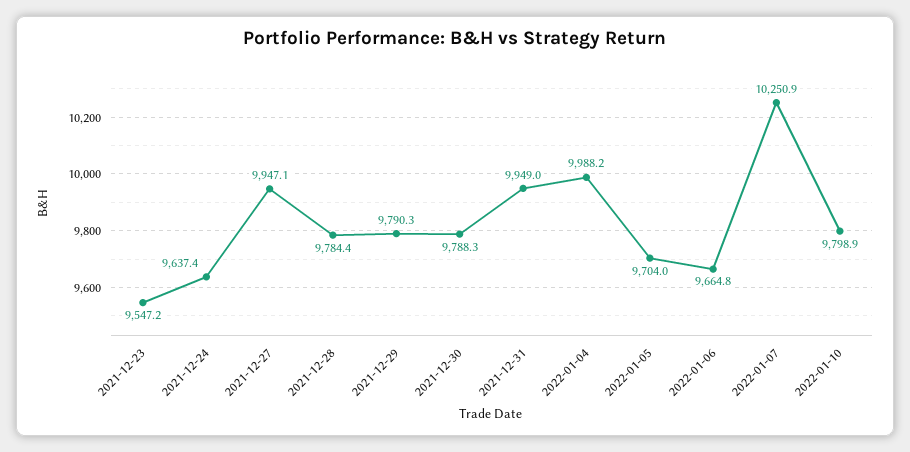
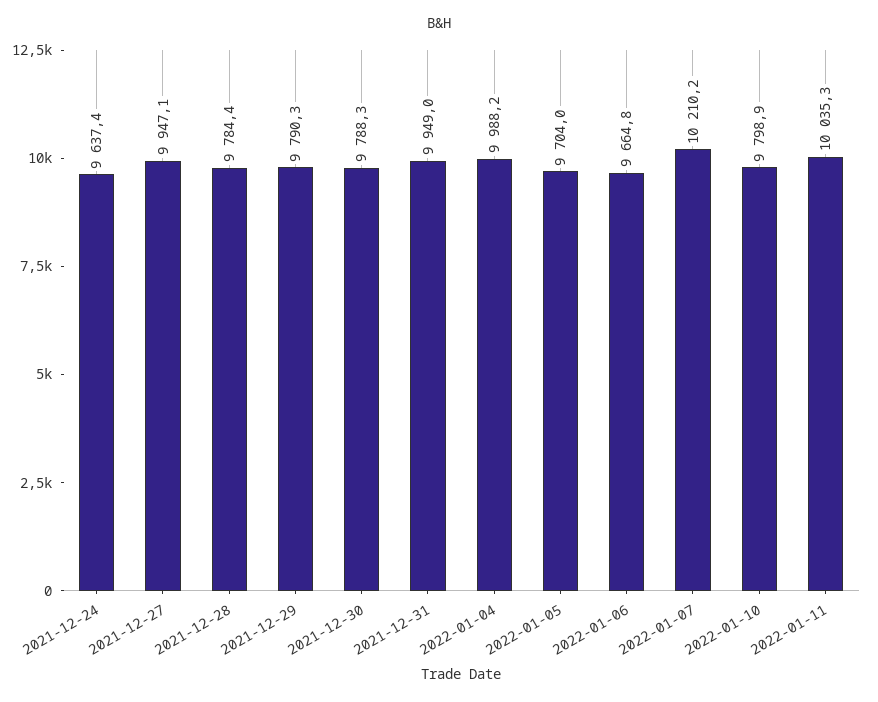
2021-12-23: 9547.2 -> none
2022-01-07: 10250.9 -> 10210.2
2022-01-11: none -> 10035.3

